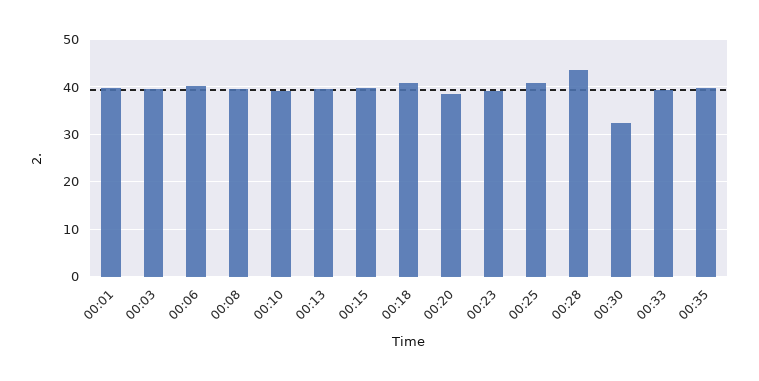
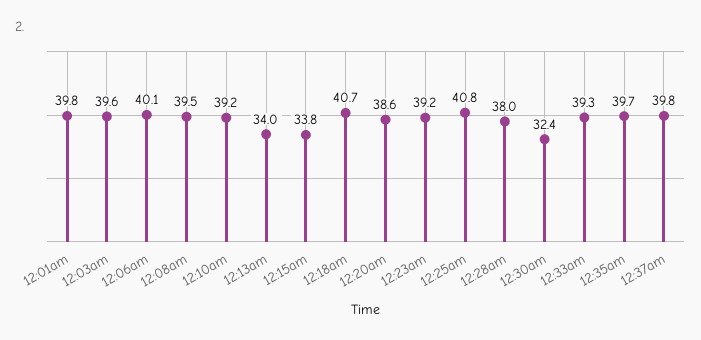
00:13: 40 -> 34
00:15: 40 -> 33.8
00:28: 44 -> 38
12:37am: none -> 39.8

